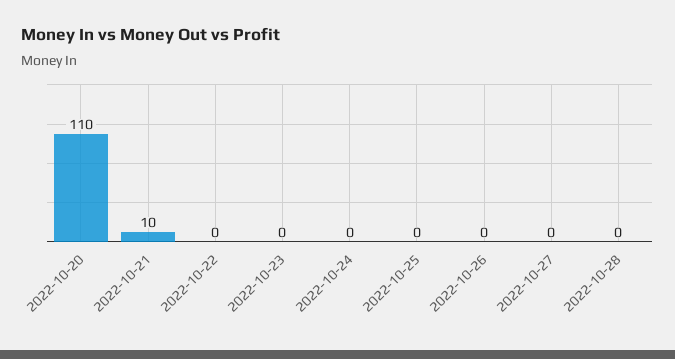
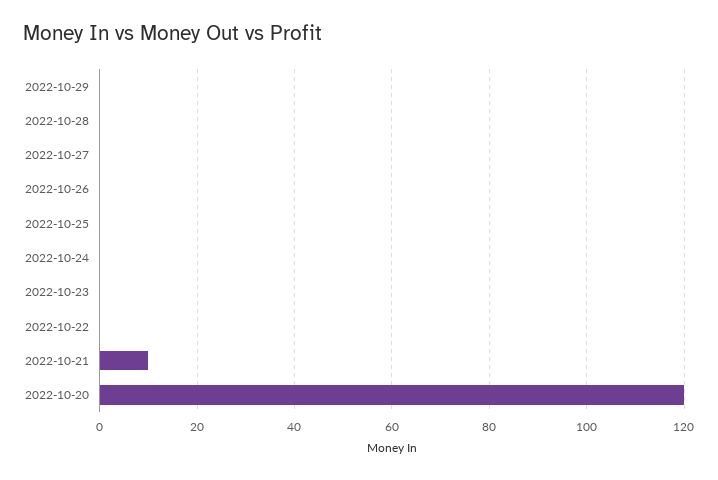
2022-10-20: 110 -> 120
2022-10-29: none -> 0

